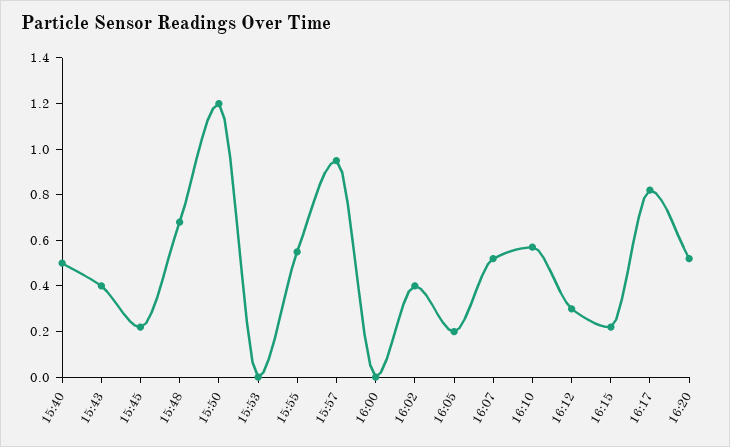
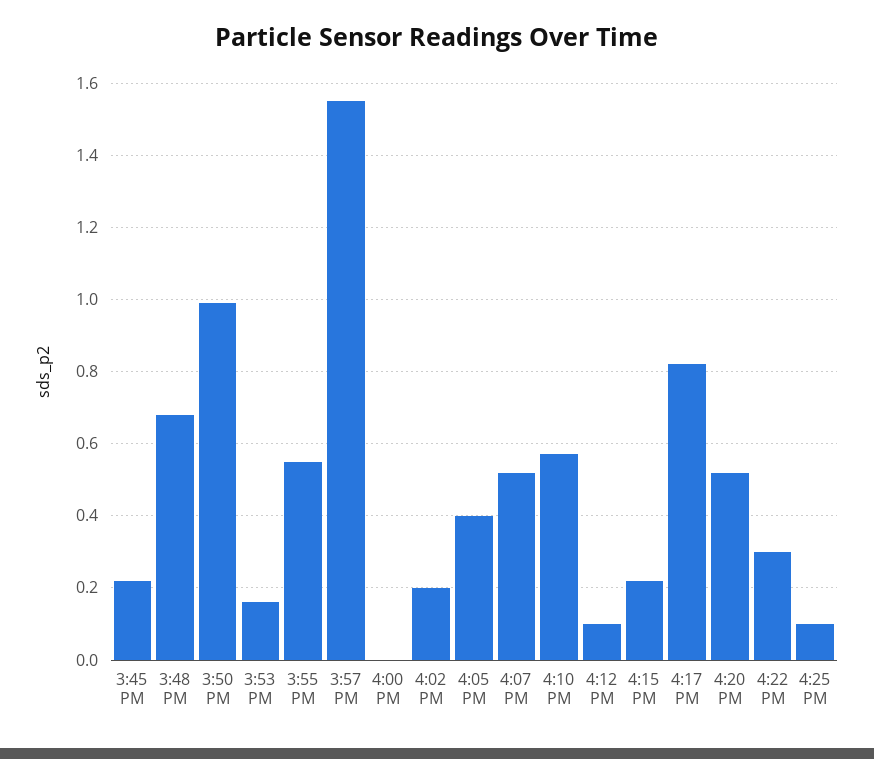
15:40: 0.5 -> none
15:43: 0.4 -> none
15:50: 1.2 -> 1
15:53: 0 -> 0.15
15:57: 0.95 -> 1.55
16:02: 0.4 -> 0.2
16:05: 0.2 -> 0.4
16:12: 0.3 -> 0.1
4:22 PM: none -> 0.3
4:25 PM: none -> 0.1

